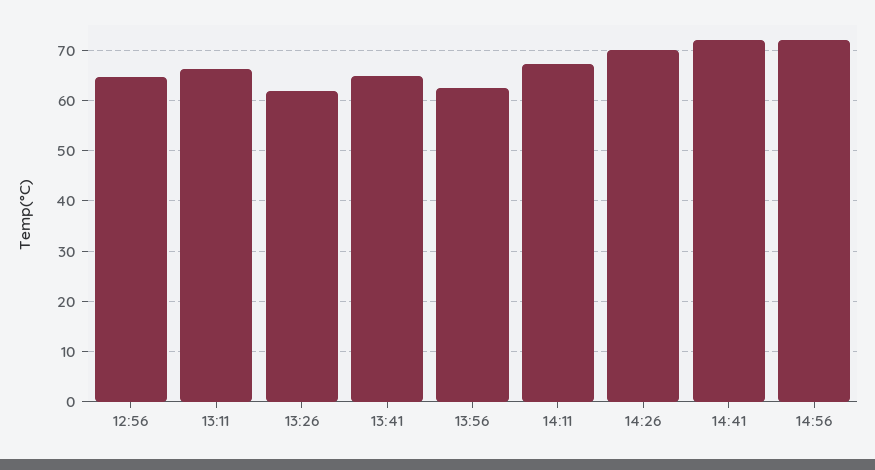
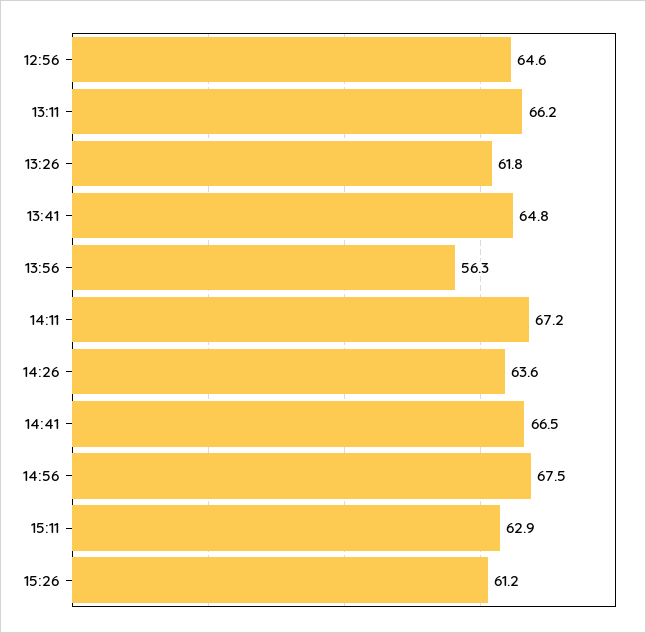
13:56: 62 -> 56.3
14:26: 70 -> 63.6
14:41: 72 -> 66.5
14:56: 72 -> 67.5
15:11: none -> 62.9
15:26: none -> 61.2

